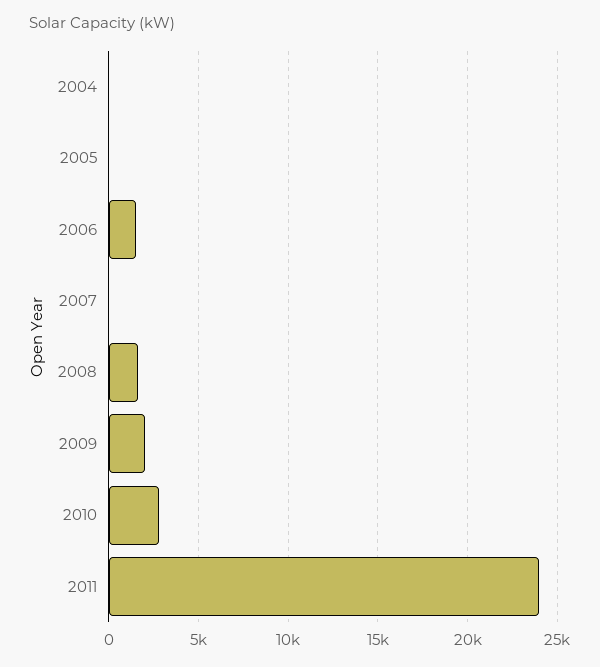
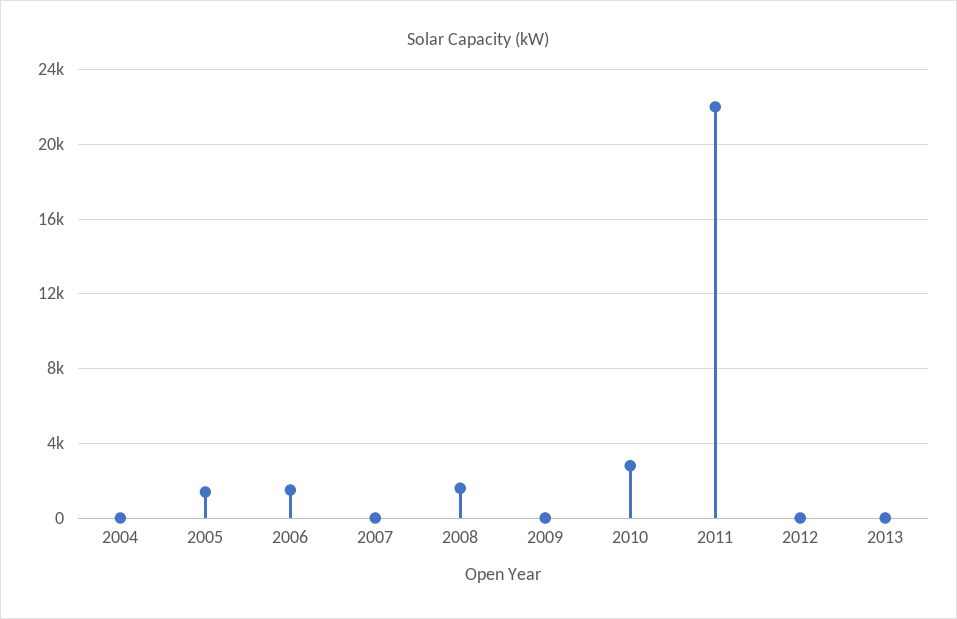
2005: 0 -> 1500
2009: 2000 -> 0
2011: 24000 -> 22000
2012: none -> 0
2013: none -> 0

